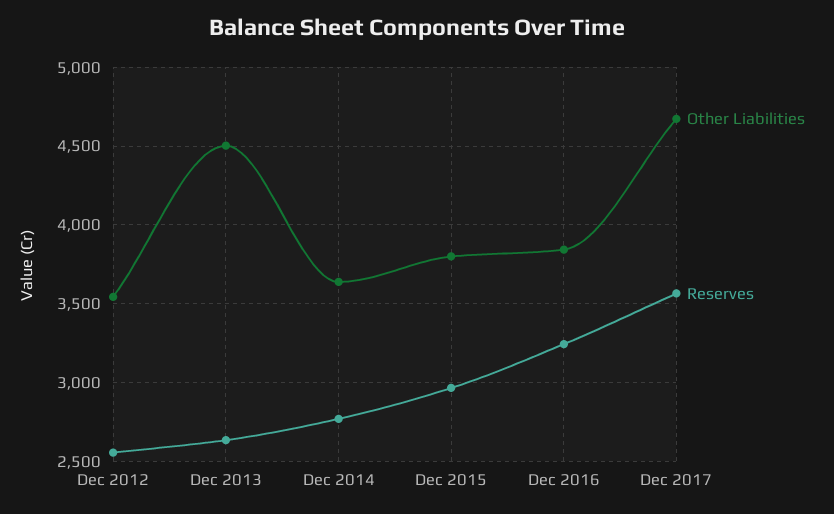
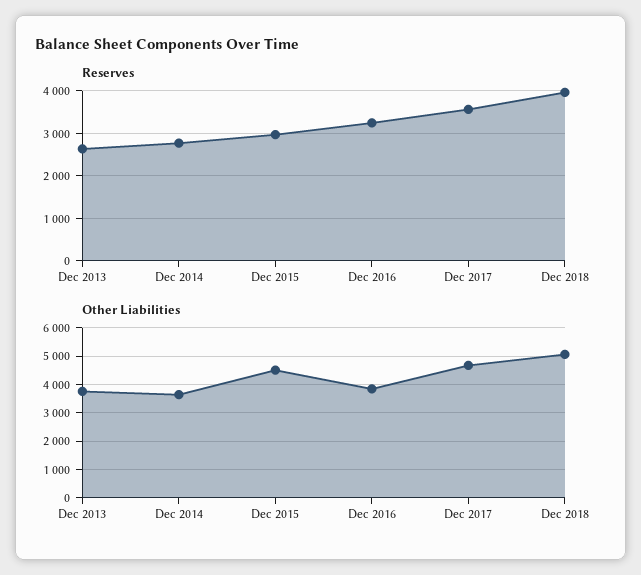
Other Liabilities, Dec 2012: 3550 -> none
Reserves, Dec 2012: 2550 -> none
Other Liabilities, Dec 2013: 4500 -> 3750
Other Liabilities, Dec 2015: 3800 -> 4500
Reserves, Dec 2018: none -> 4000
Other Liabilities, Dec 2018: none -> 5000

